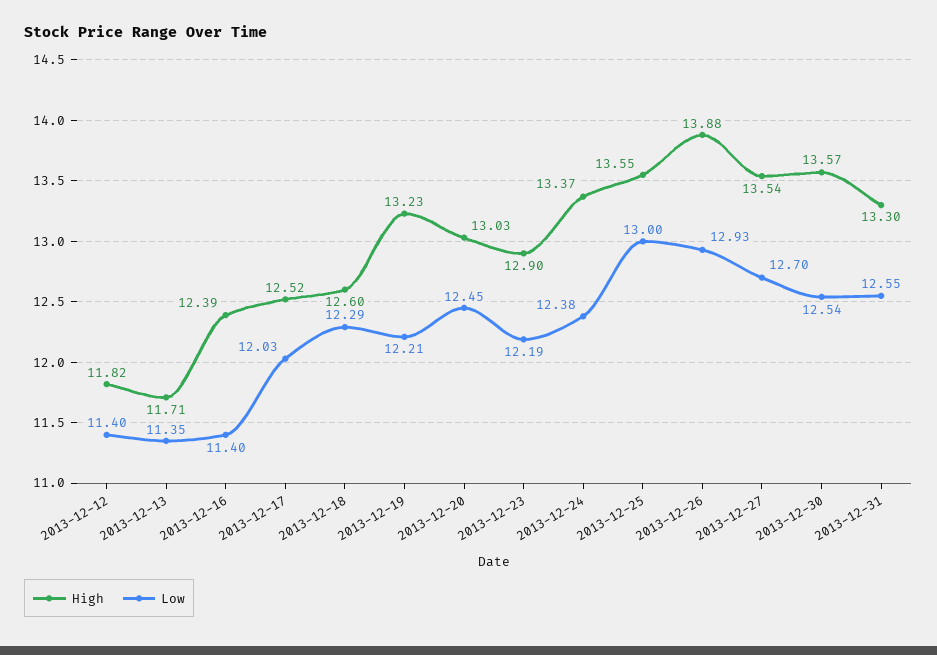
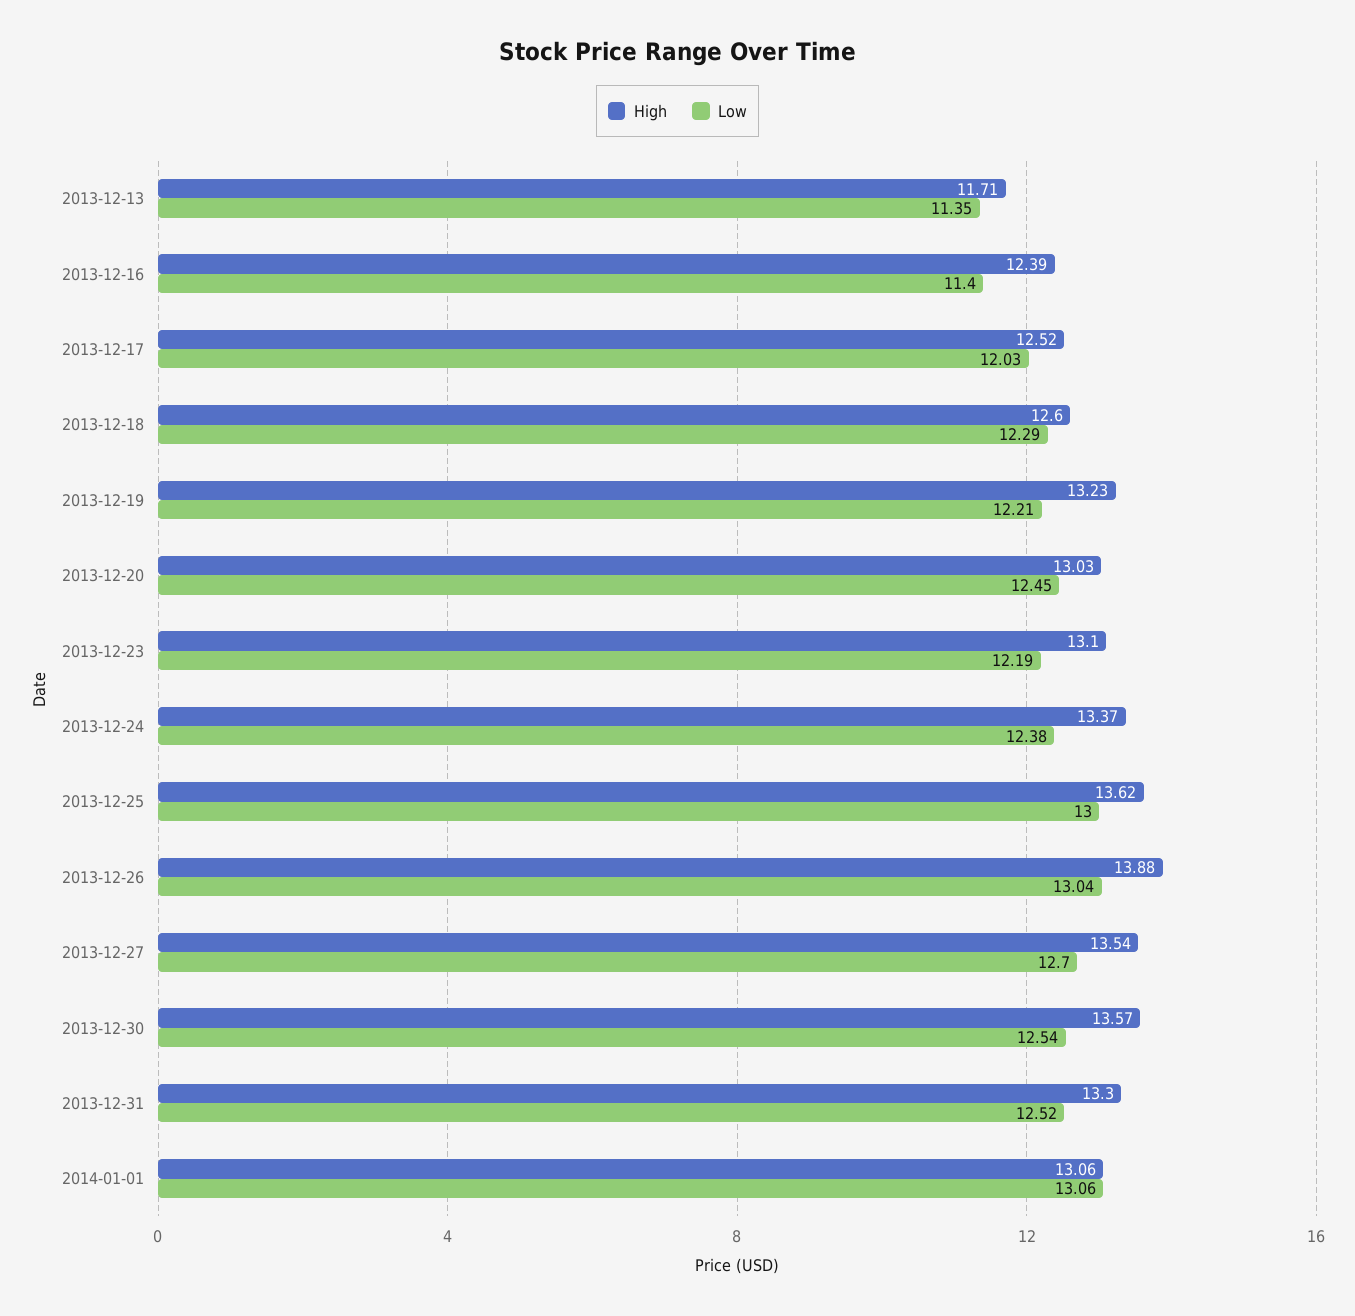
High, 2013-12-12: 11.82 -> none
Low, 2013-12-12: 11.4 -> none
High, 2013-12-23: 12.9 -> 13.1
High, 2013-12-25: 13.55 -> 13.62
Low, 2013-12-26: 12.93 -> 13.04
Low, 2013-12-31: 12.55 -> 12.52
High, 2014-01-01: none -> 13.06
Low, 2014-01-01: none -> 13.06

